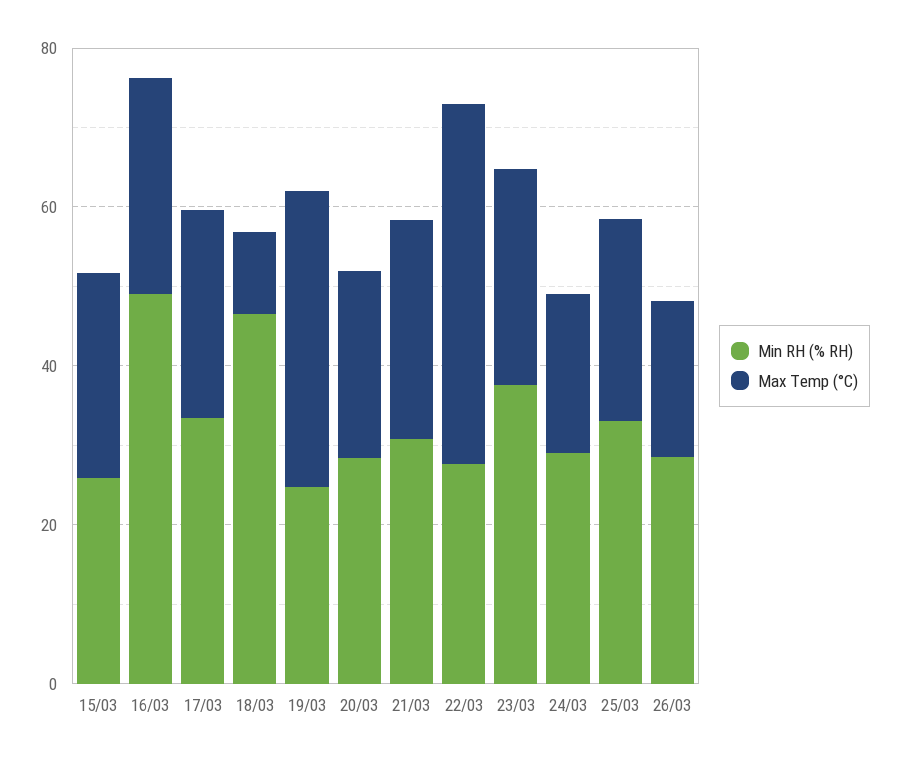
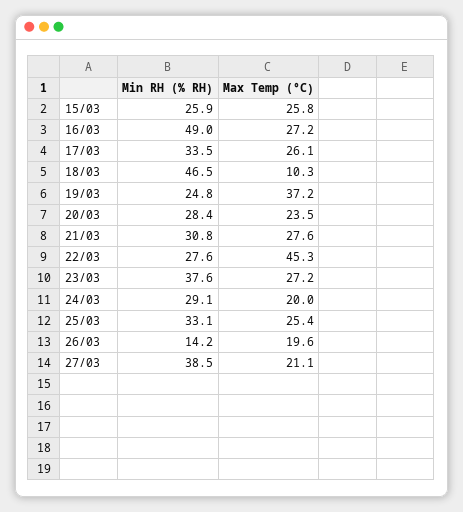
Min RH (% RH), 26/03: 30 -> 14.2
Min RH (% RH), 27/03: none -> 38.5
Max Temp (°C), 27/03: none -> 21.1

